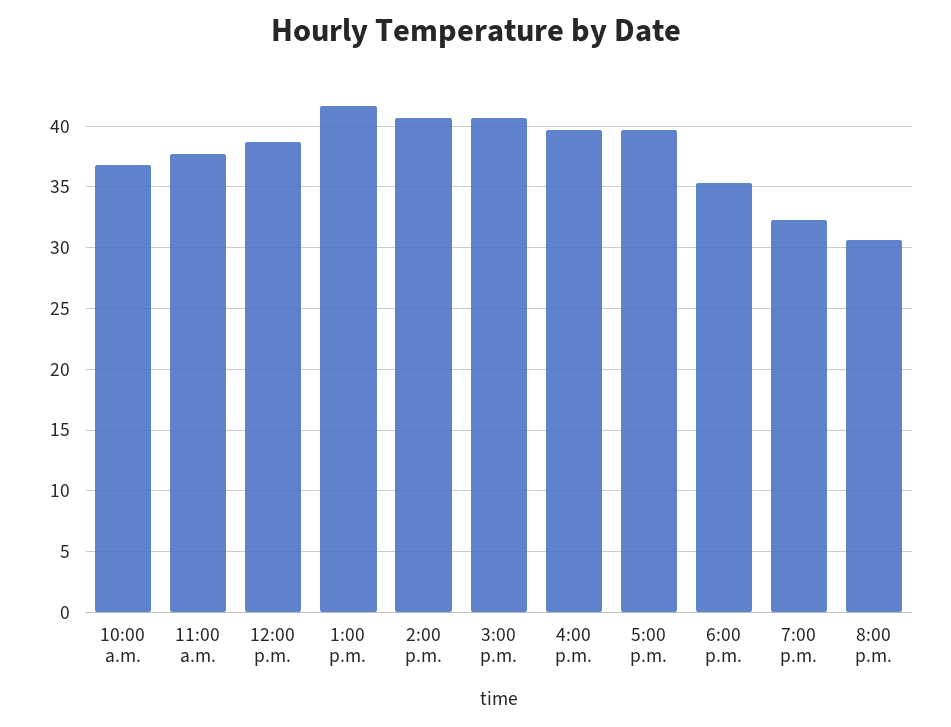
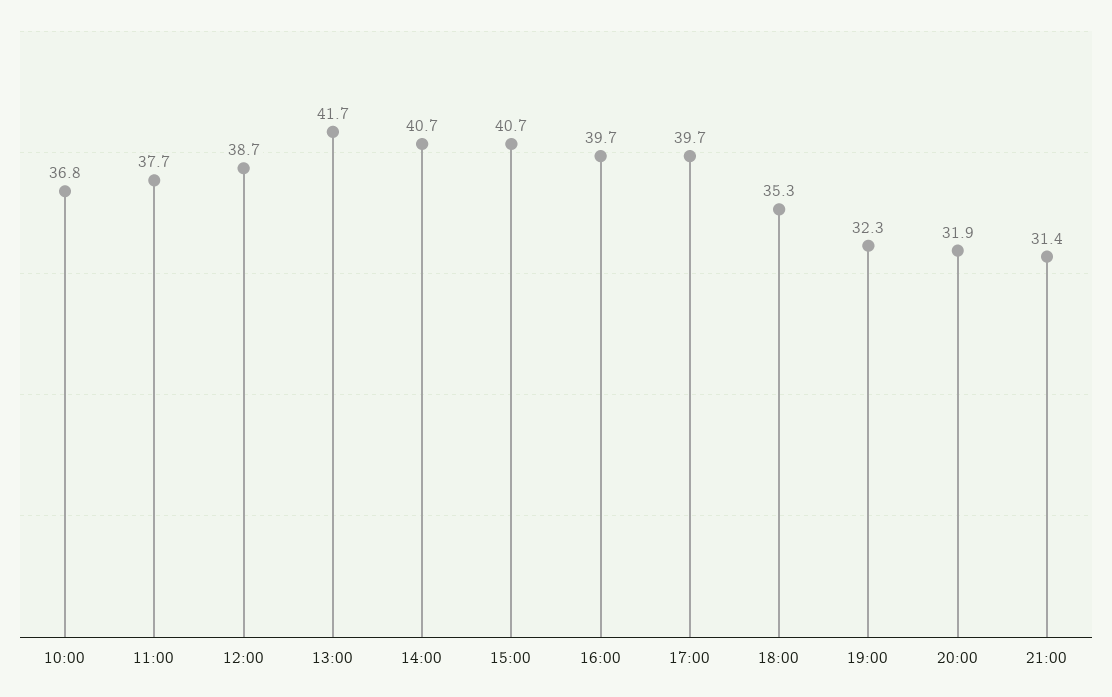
8:00 p.m.: 30.5 -> 31.9
21:00: none -> 31.4

